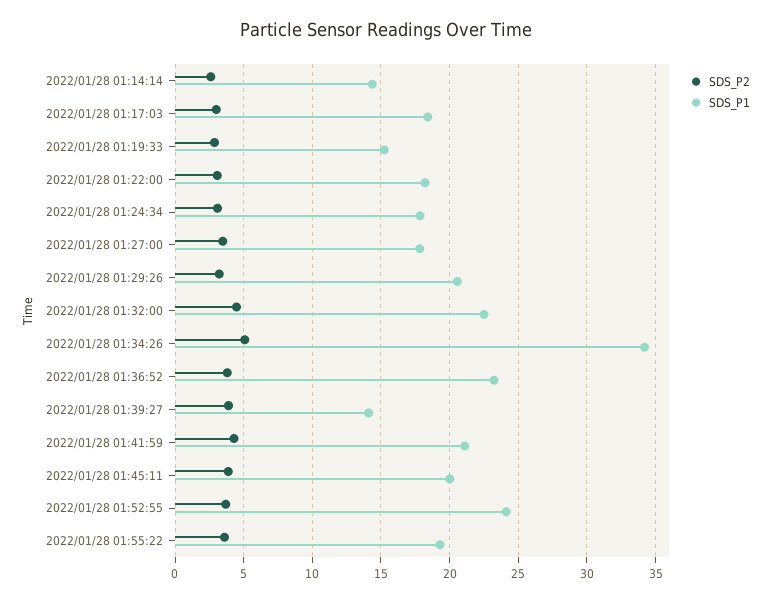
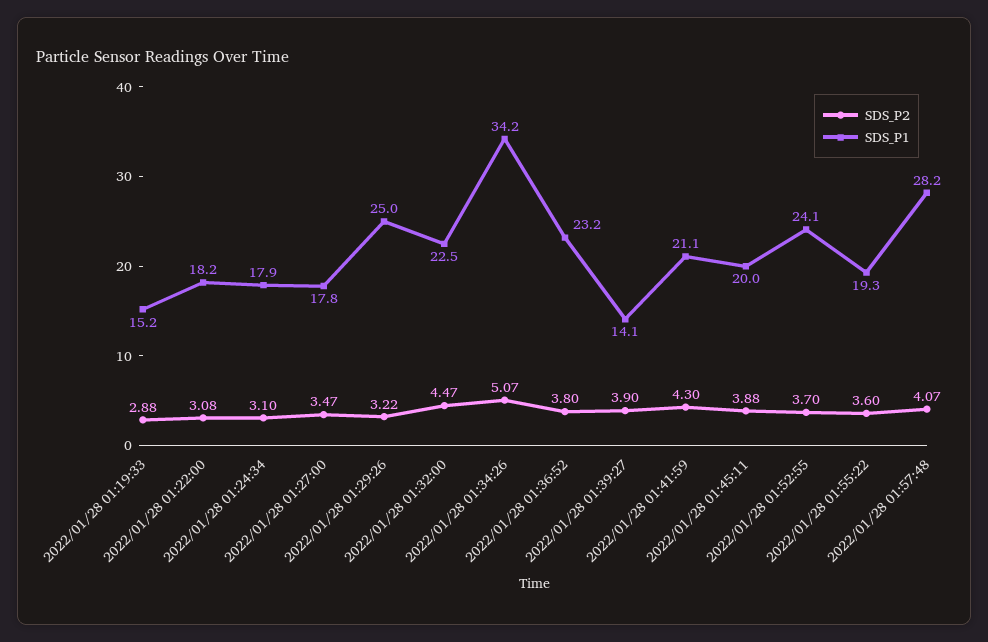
SDS_P2, 2022/01/28 01:14:14: 2.5 -> none
SDS_P1, 2022/01/28 01:14:14: 14.5 -> none
SDS_P2, 2022/01/28 01:17:03: 3 -> none
SDS_P1, 2022/01/28 01:17:03: 18.5 -> none
SDS_P1, 2022/01/28 01:29:26: 20.5 -> 25
SDS_P2, 2022/01/28 01:57:48: none -> 4.07
SDS_P1, 2022/01/28 01:57:48: none -> 28.2

